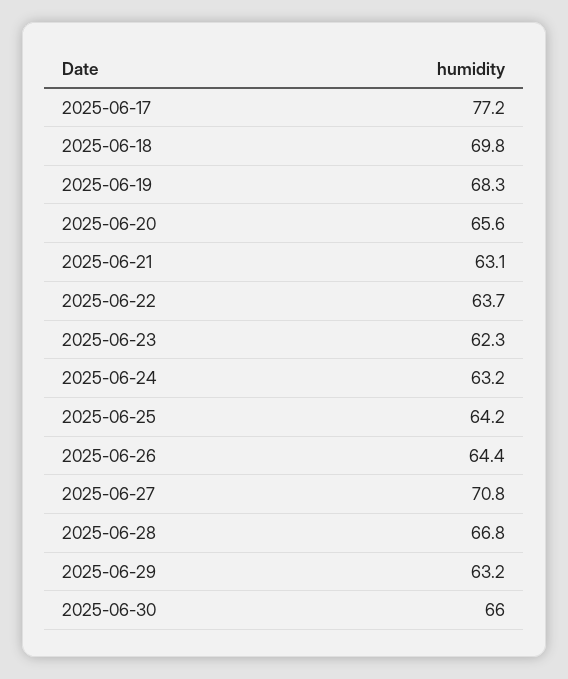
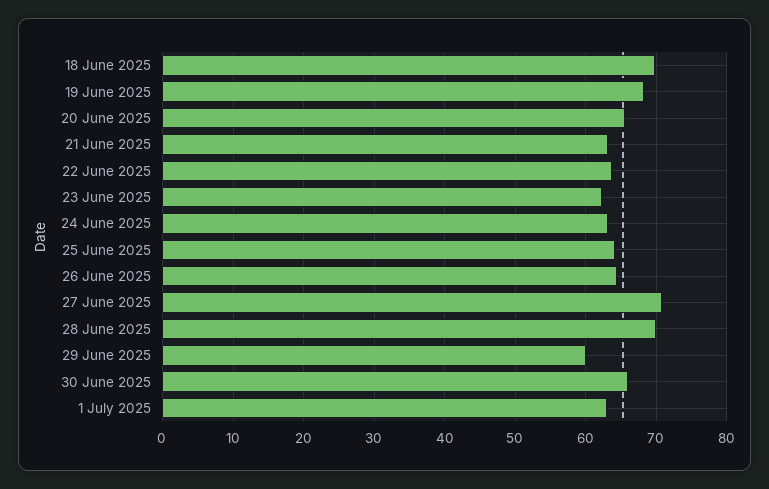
2025-06-17: 77.2 -> none
2025-06-28: 66.8 -> 70
2025-06-29: 63.2 -> 60
1 July 2025: none -> 63

